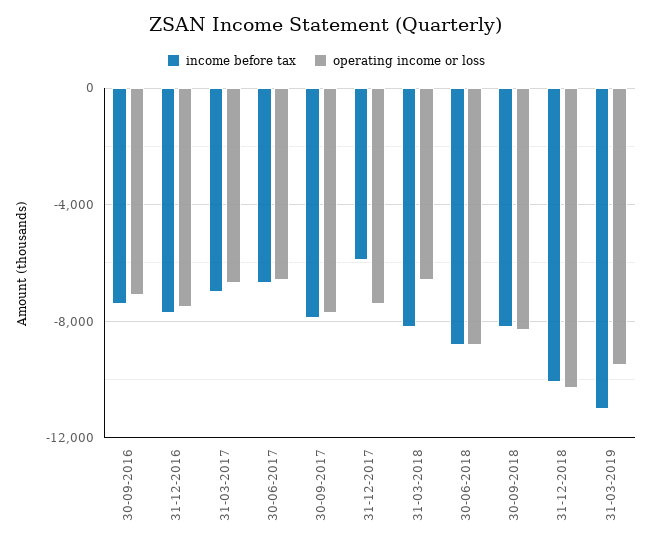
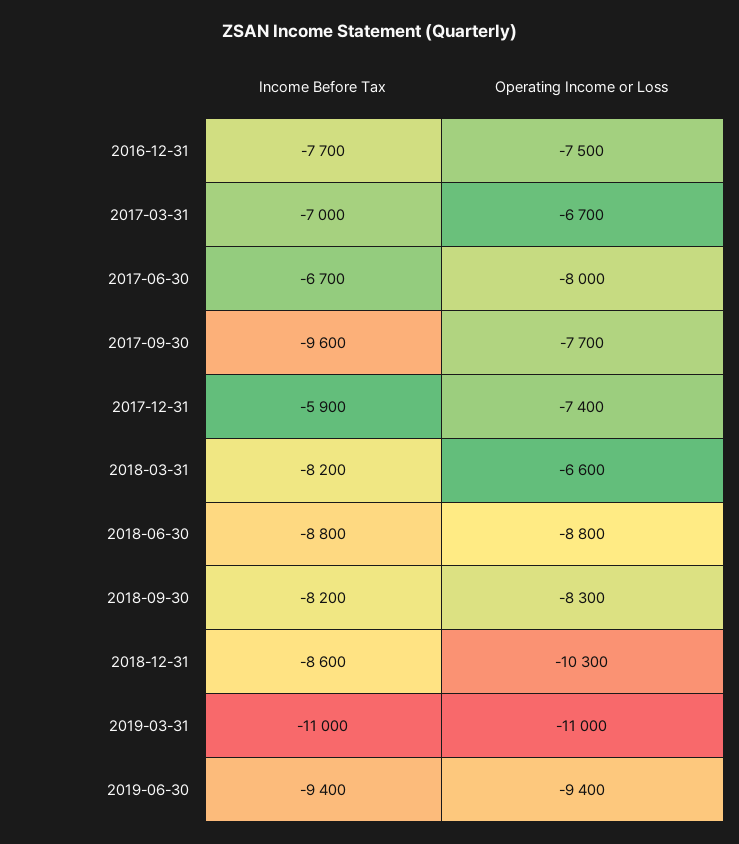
income before tax, 30-09-2016: -7500 -> none
operating income or loss, 30-09-2016: -7000 -> none
operating income or loss, 30-06-2017: -6500 -> -8000
income before tax, 30-09-2017: -8000 -> -9600
income before tax, 31-12-2018: -10000 -> -8600
operating income or loss, 31-03-2019: -9500 -> -11000
income before tax, 2019-06-30: none -> -9400
operating income or loss, 2019-06-30: none -> -9400

